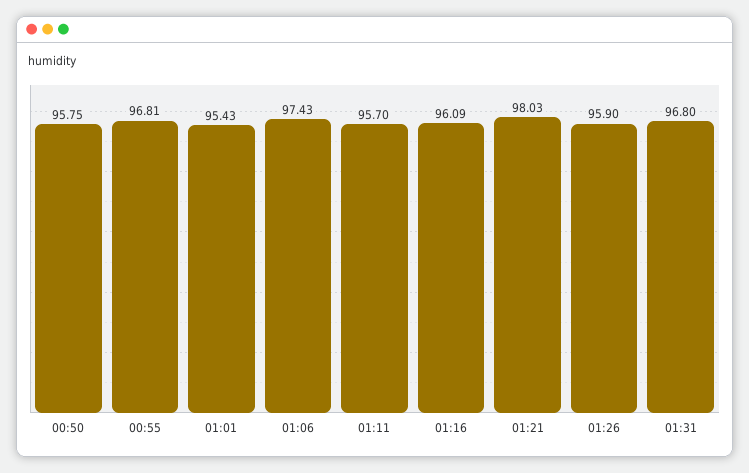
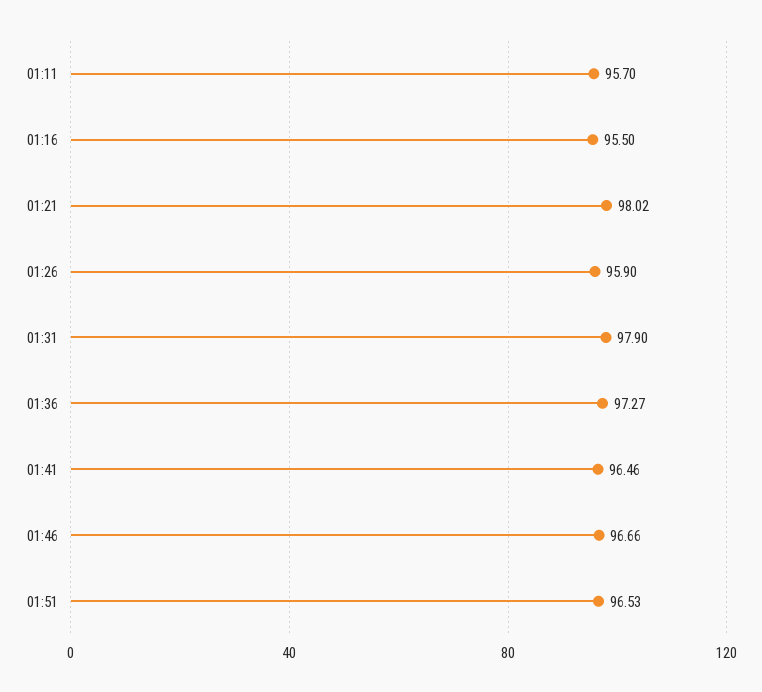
00:50: 95.75 -> none
00:55: 96.81 -> none
01:01: 95.43 -> none
01:06: 97.43 -> none
01:16: 96.09 -> 95.5
01:21: 98.03 -> 98.02
01:31: 96.8 -> 97.9
01:36: none -> 97.27
01:41: none -> 96.46
01:46: none -> 96.66
01:51: none -> 96.53

